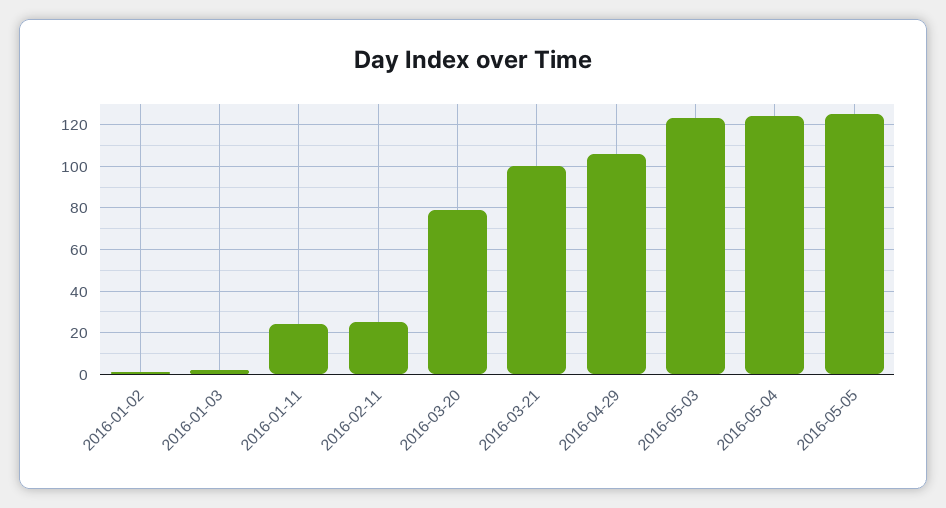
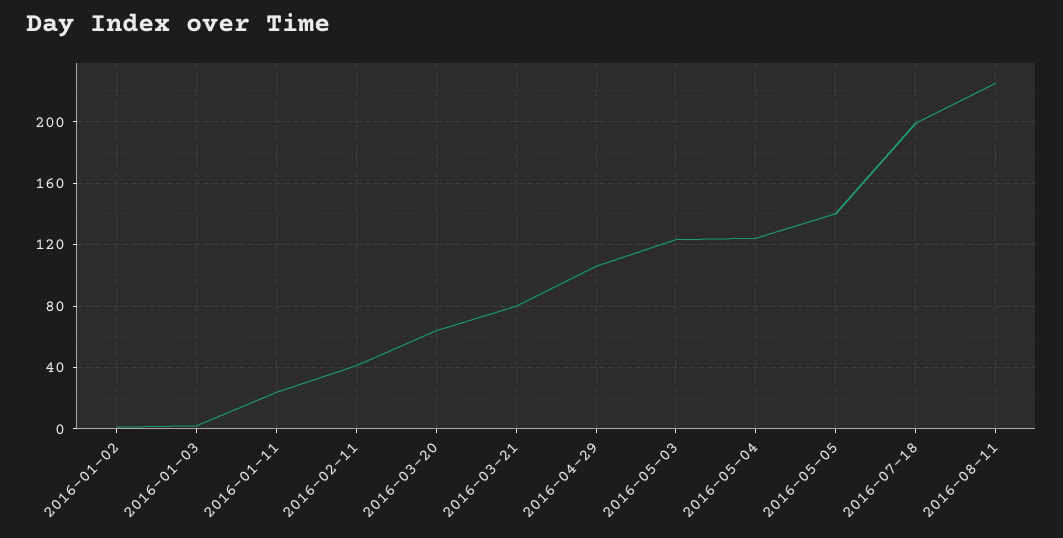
2016-02-11: 25 -> 40
2016-03-20: 80 -> 65
2016-03-21: 100 -> 80
2016-05-05: 125 -> 140
2016-07-18: none -> 200
2016-08-11: none -> 225

